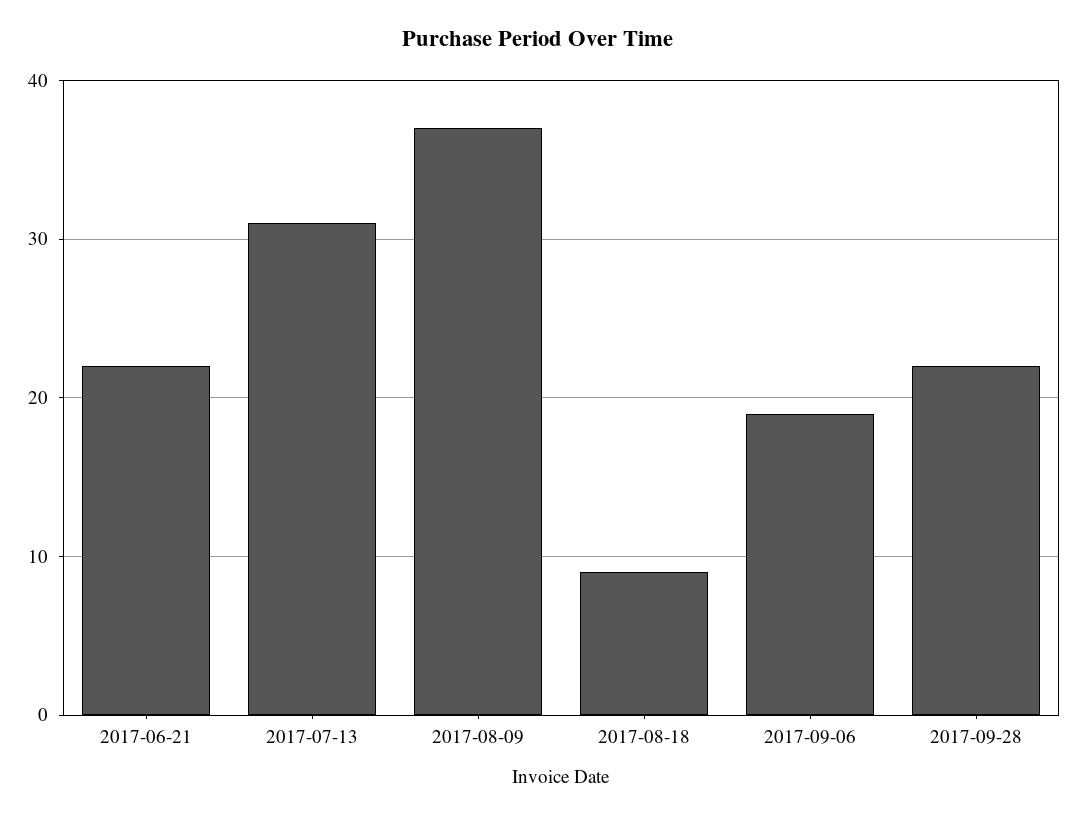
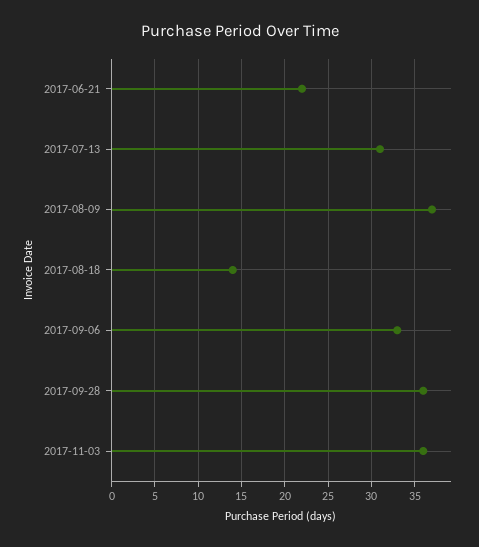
2017-08-18: 9 -> 14
2017-09-06: 19 -> 33
2017-09-28: 22 -> 36
2017-11-03: none -> 36

